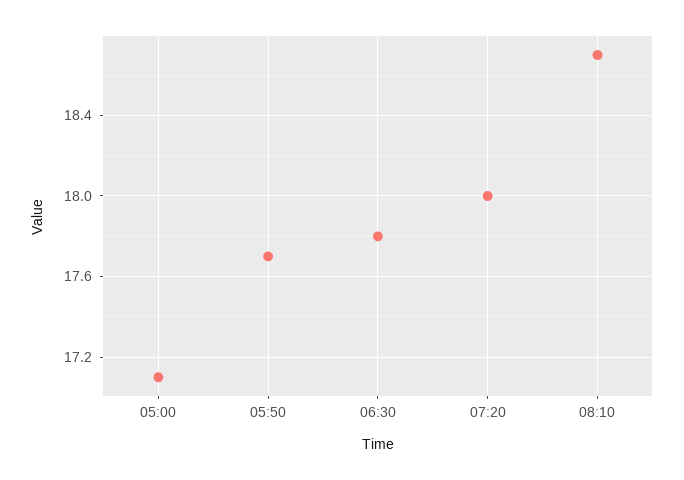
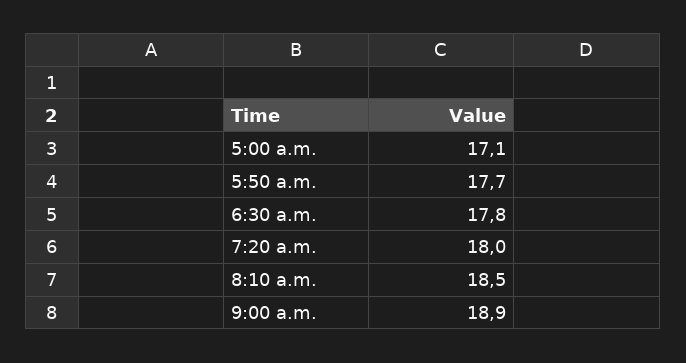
08:10: 18.7 -> 18.5
9:00 a.m.: none -> 18.9

